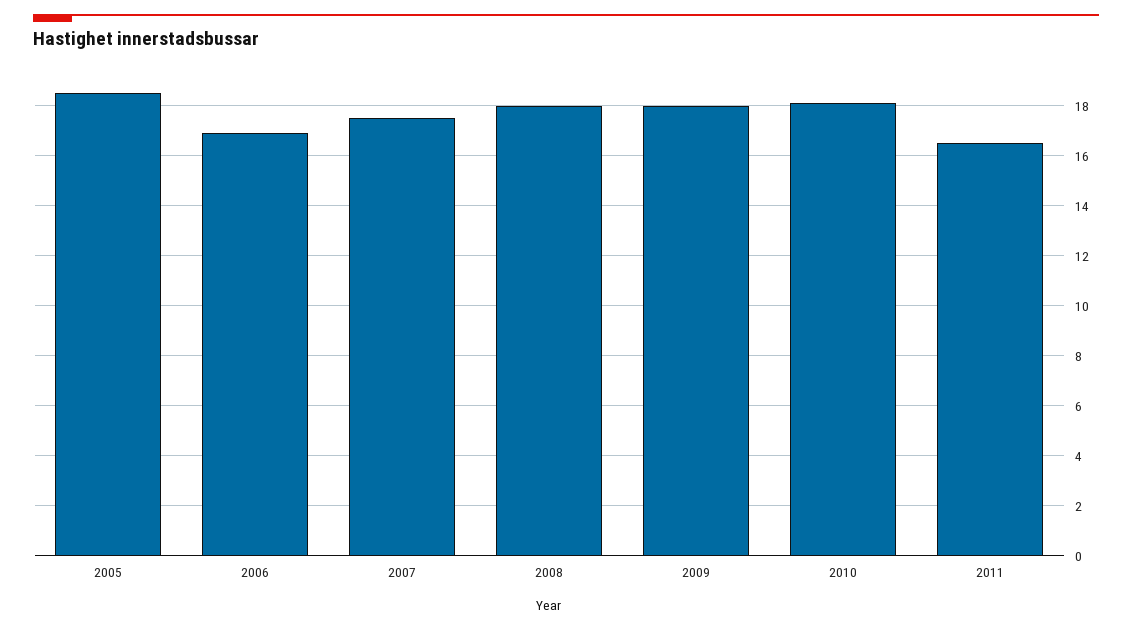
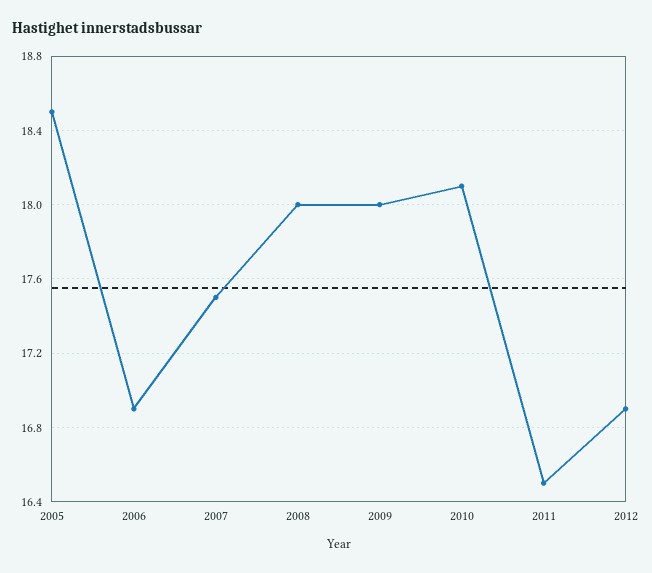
2012: none -> 16.9

